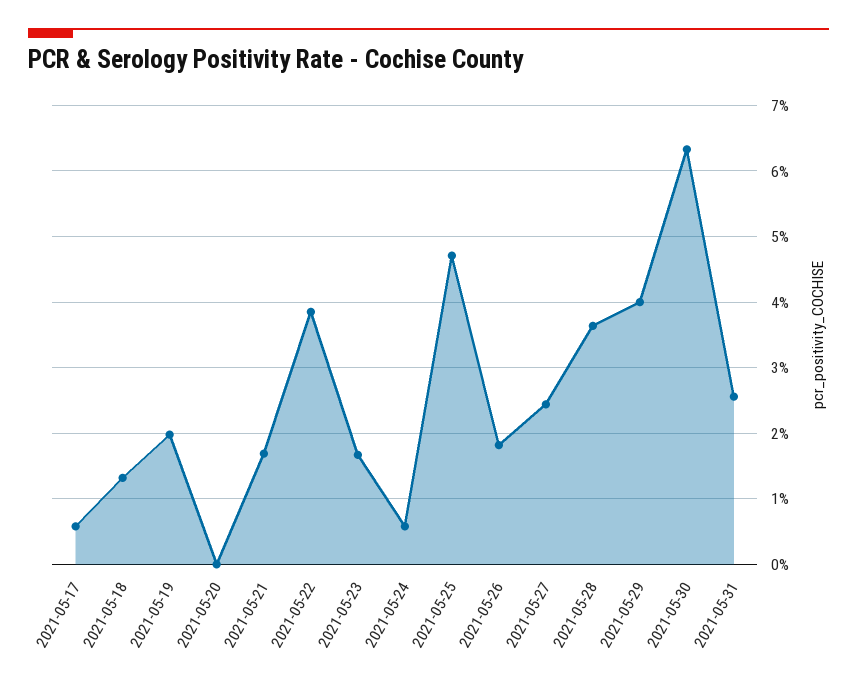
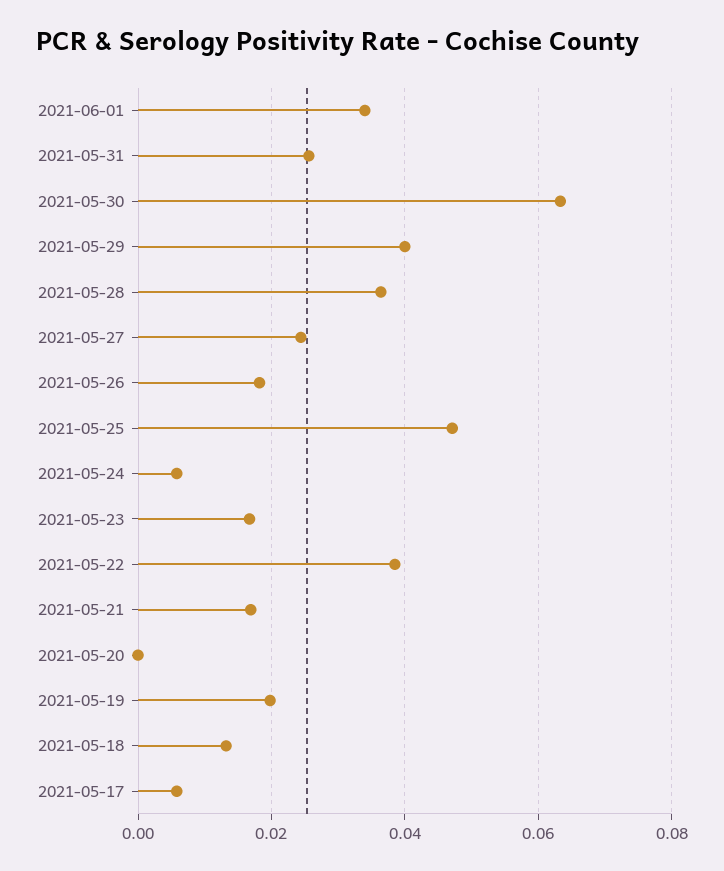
2021-06-01: none -> 0.034

